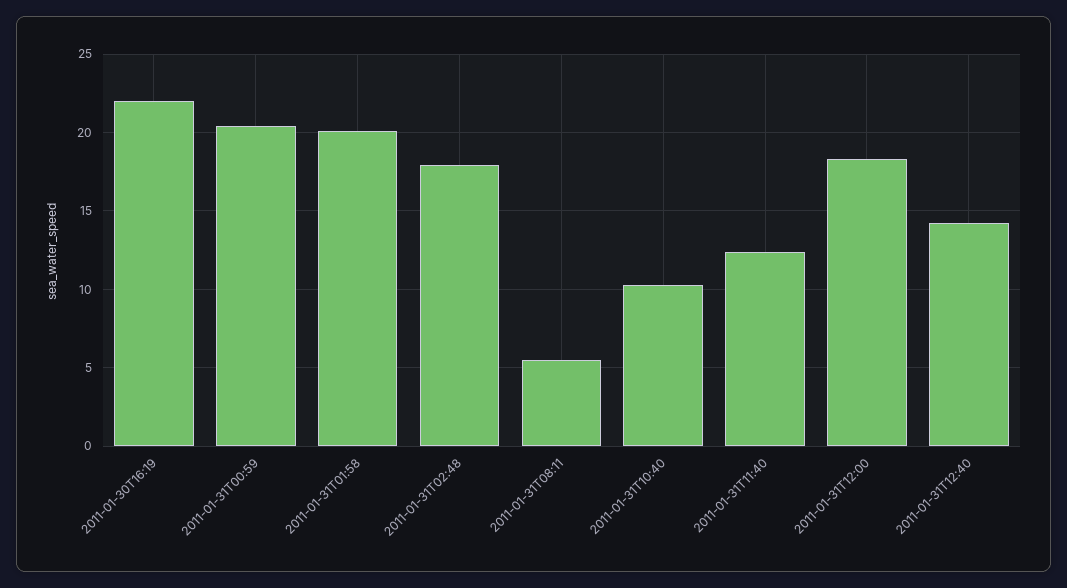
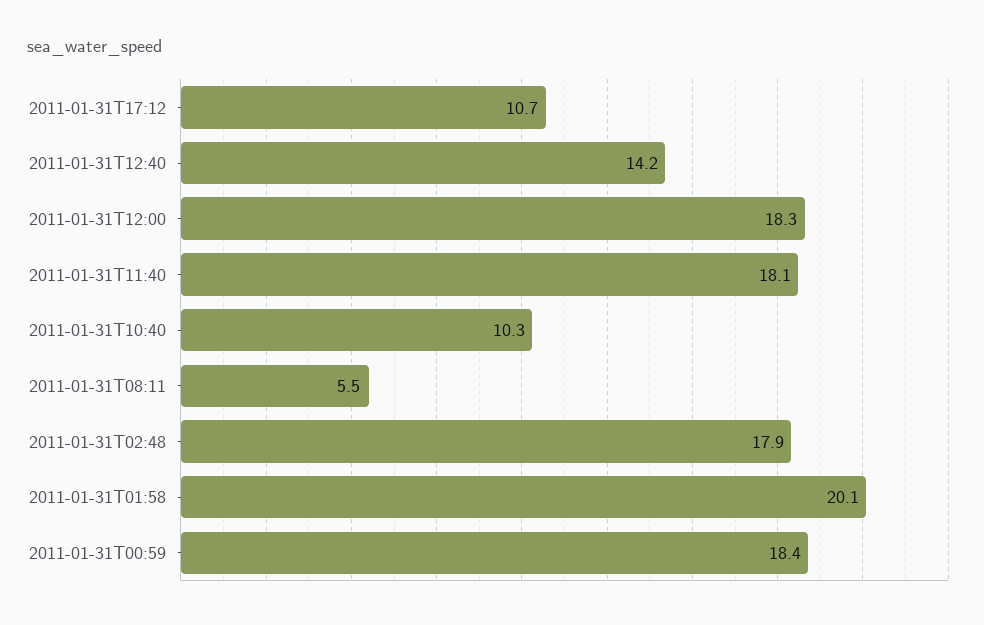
2011-01-30T16:19: 22 -> none
2011-01-31T00:59: 20.5 -> 18.4
2011-01-31T11:40: 12.5 -> 18.1
2011-01-31T17:12: none -> 10.7

